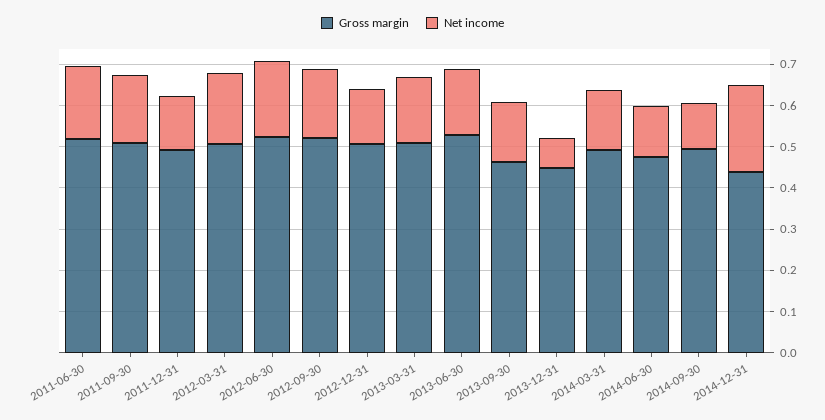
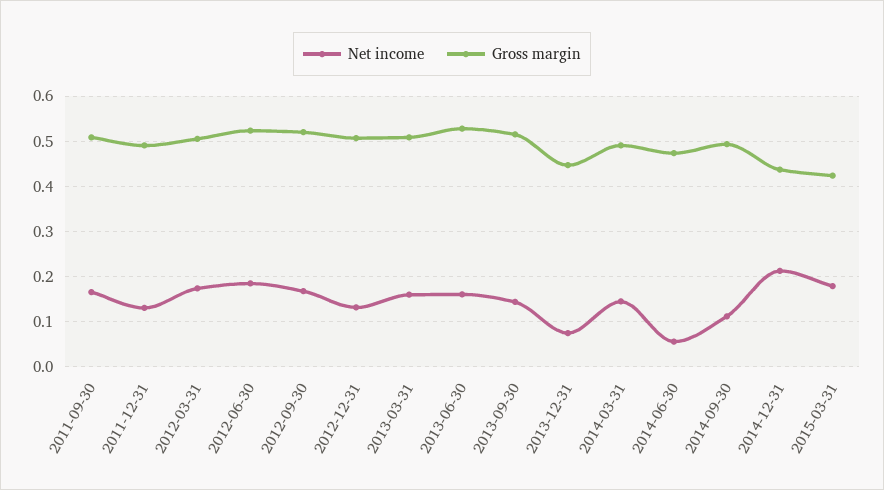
Gross margin, 2011-06-30: 0.52 -> none
Net income, 2011-06-30: 0.18 -> none
Gross margin, 2013-09-30: 0.46 -> 0.52
Net income, 2014-06-30: 0.12 -> 0.06
Net income, 2015-03-31: none -> 0.18
Gross margin, 2015-03-31: none -> 0.42

